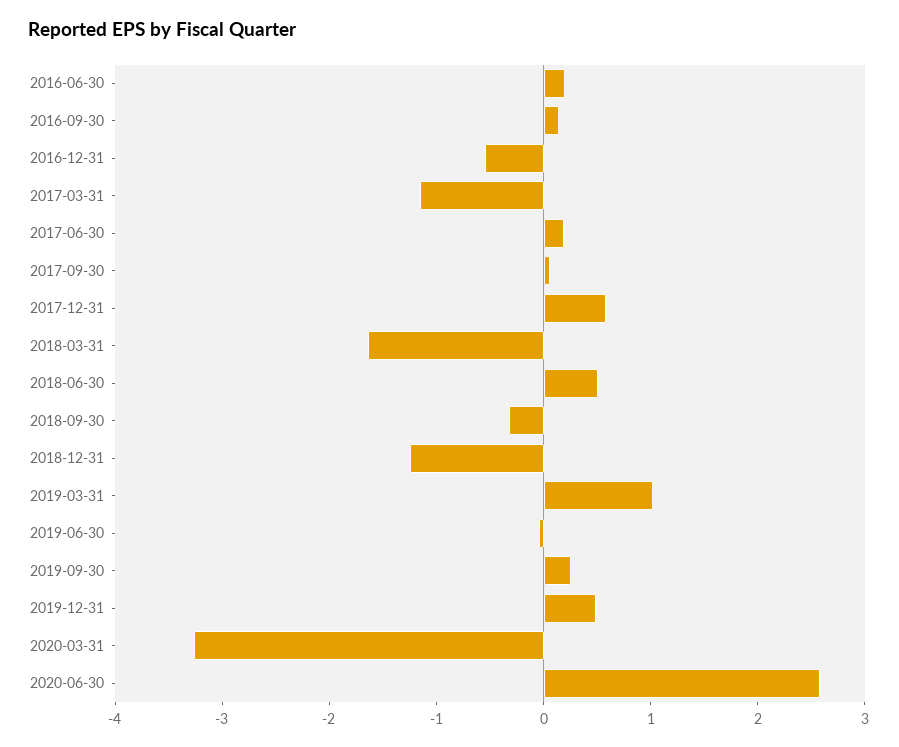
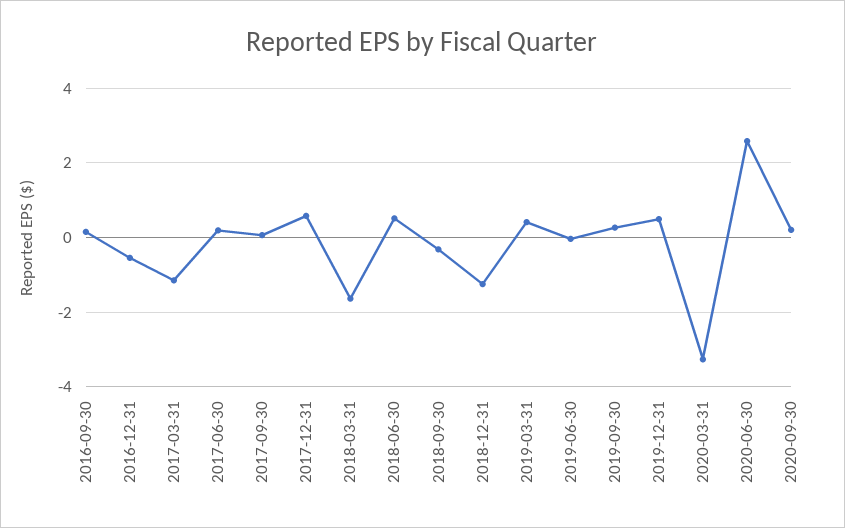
2016-06-30: 0.2 -> none
2019-03-31: 1 -> 0.4
2020-09-30: none -> 0.2

